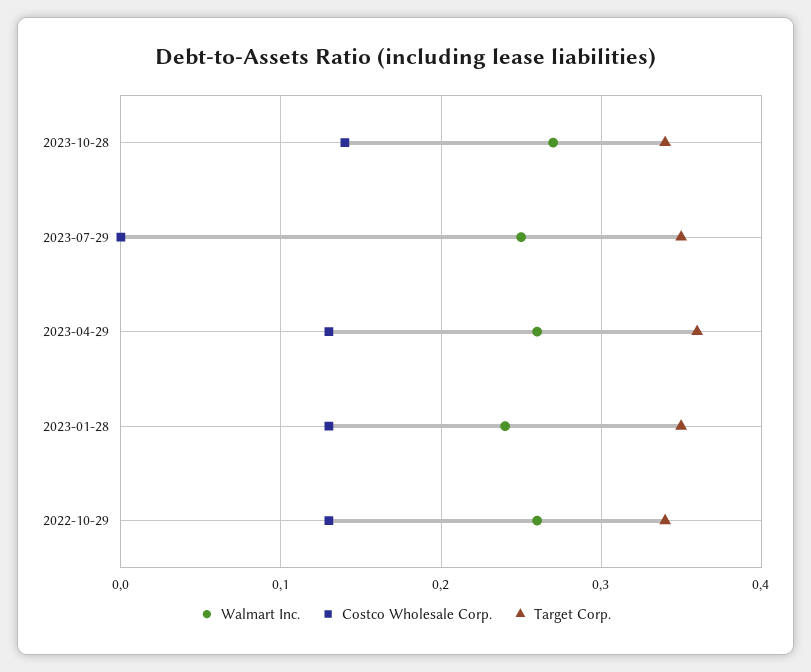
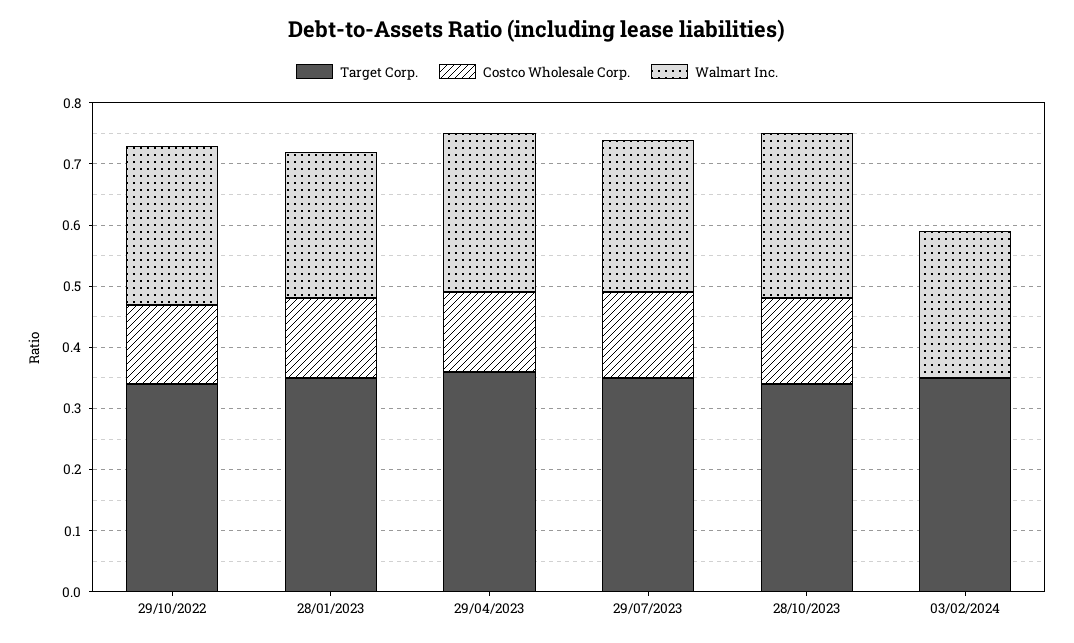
Costco Wholesale Corp., 2023-07-29: 0 -> 0.15
Target Corp., 03/02/2024: none -> 0.35
Costco Wholesale Corp., 03/02/2024: none -> 0
Walmart Inc., 03/02/2024: none -> 0.25

